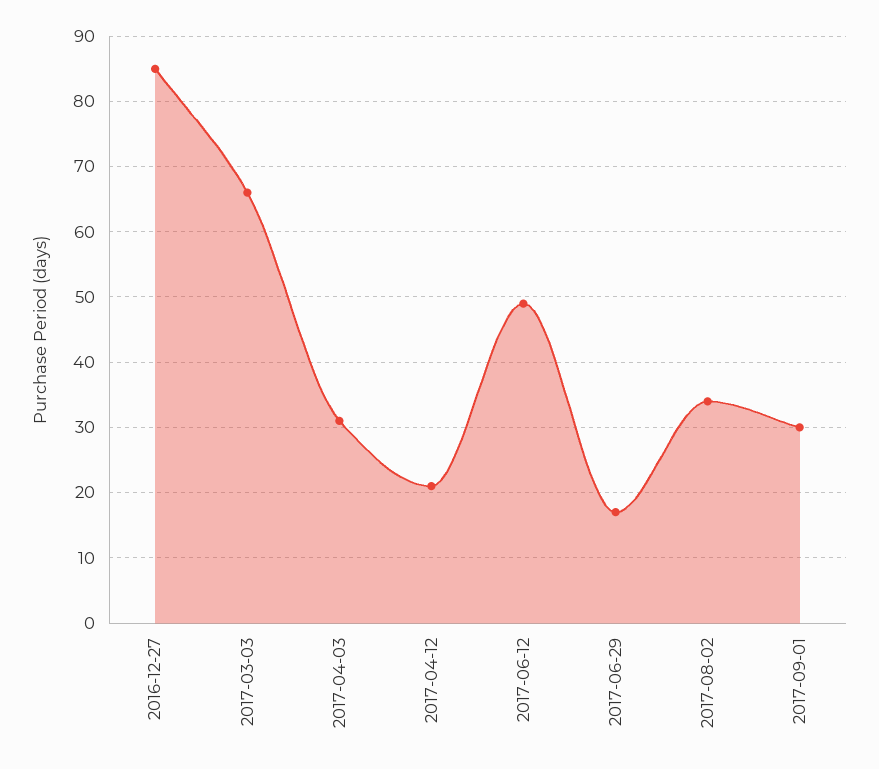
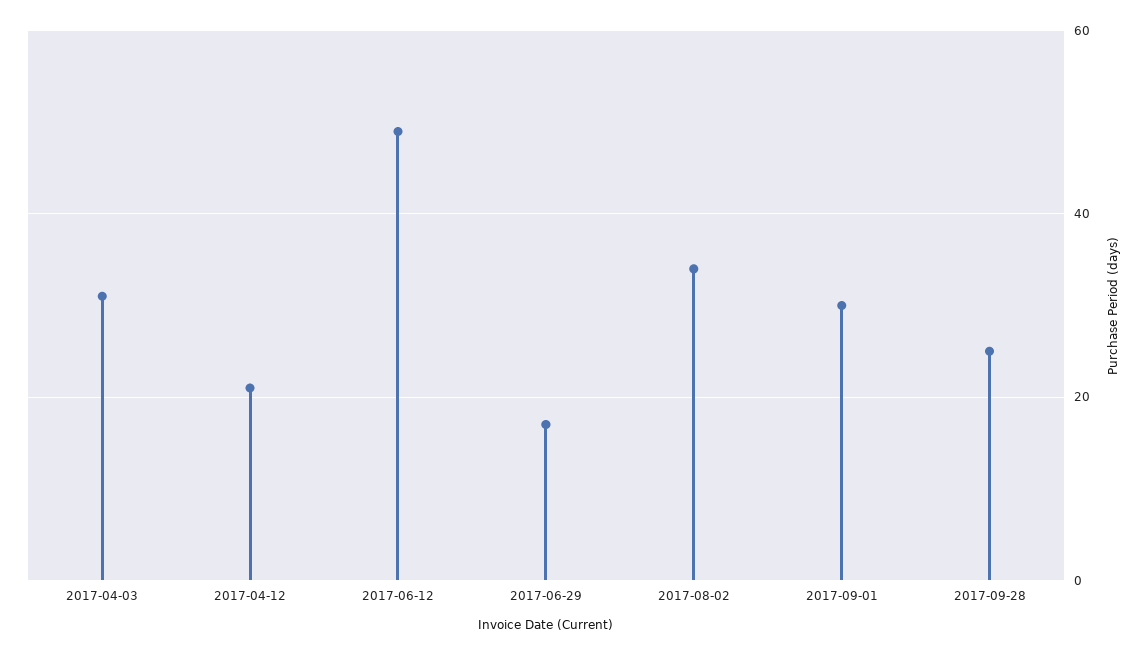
2016-12-27: 85 -> none
2017-03-03: 66 -> none
2017-09-28: none -> 25

